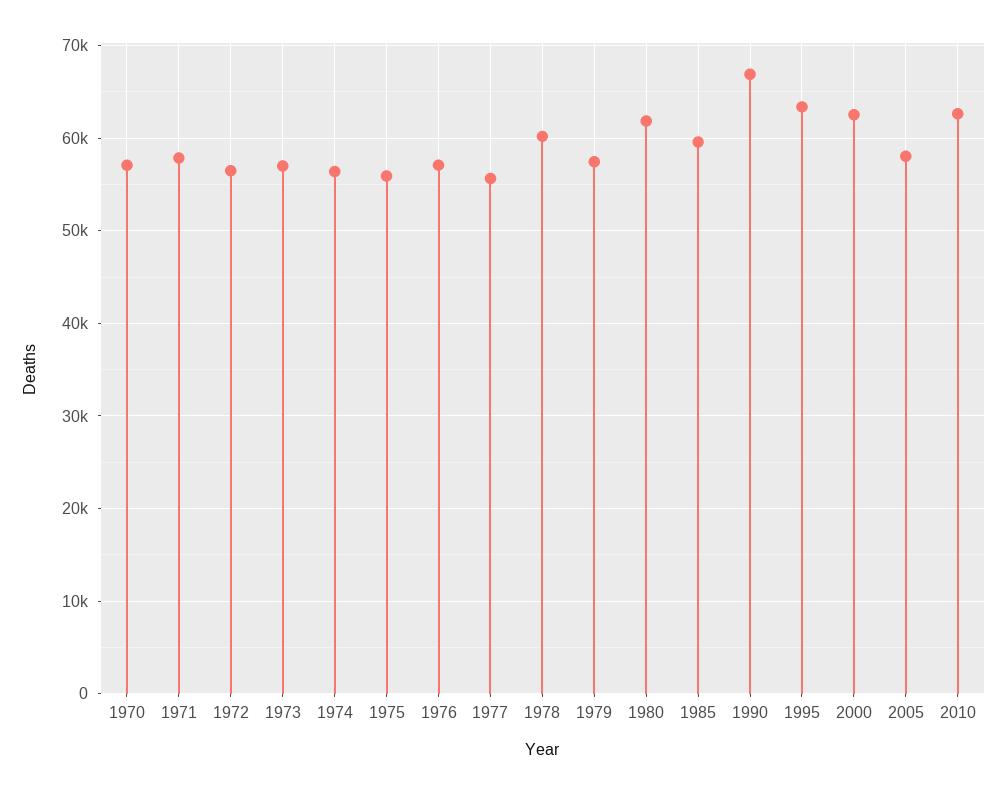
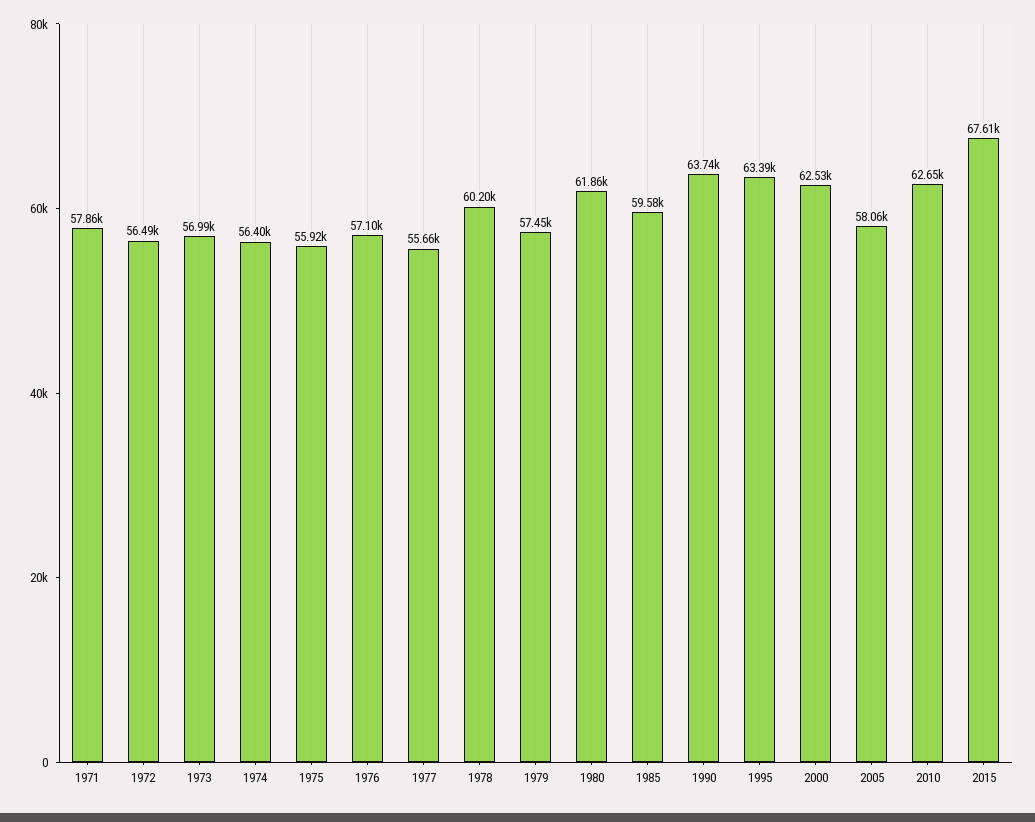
1970: 57000 -> none
1990: 67000 -> 63740
2015: none -> 67610

